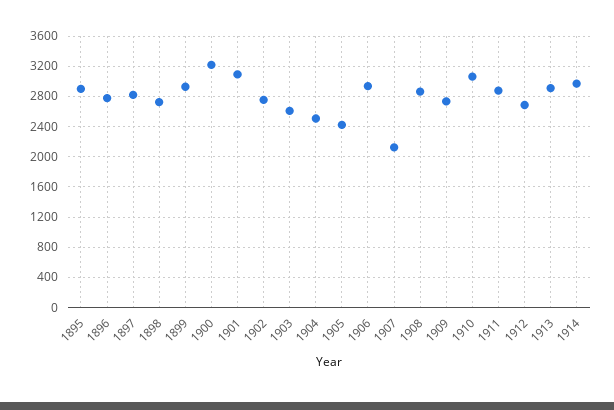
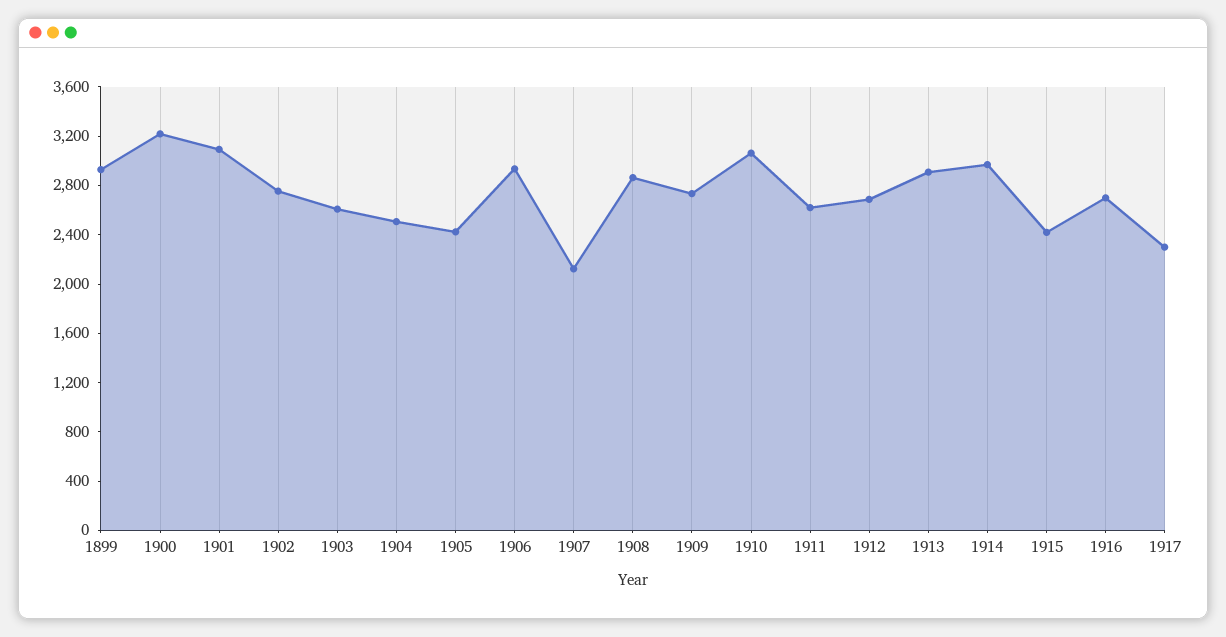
1895: 2900 -> none
1896: 2800 -> none
1897: 2800 -> none
1898: 2700 -> none
1911: 2900 -> 2600
1915: none -> 2400
1916: none -> 2700
1917: none -> 2300

